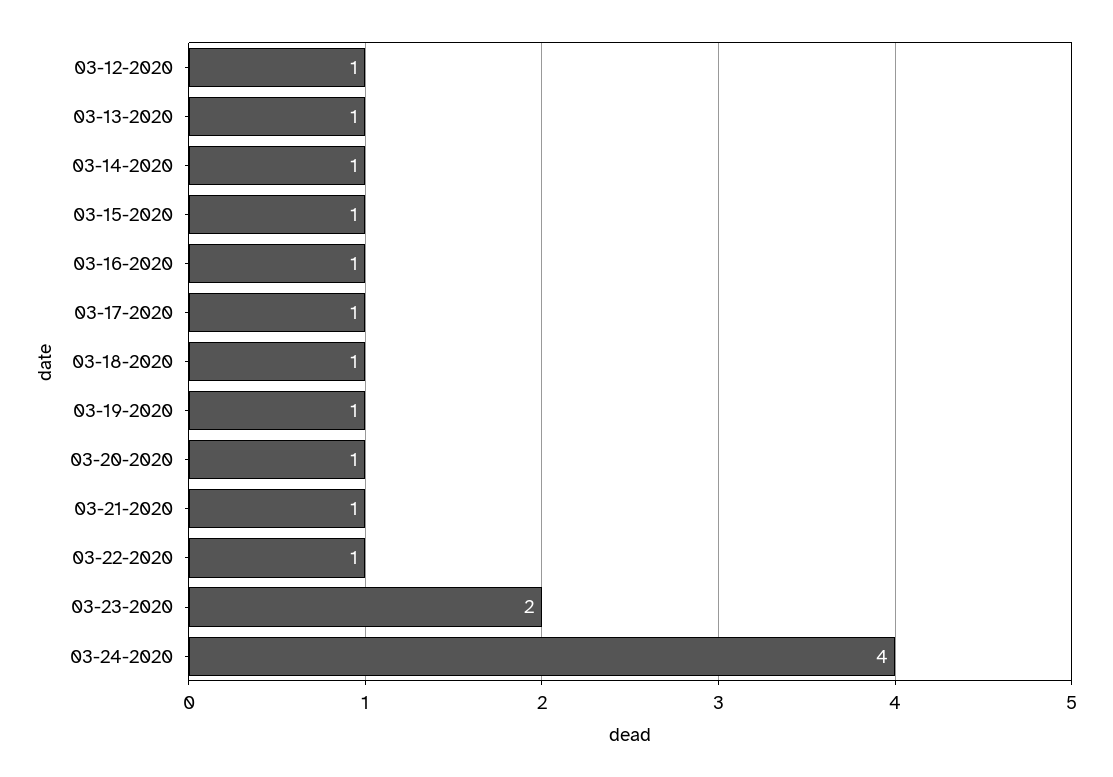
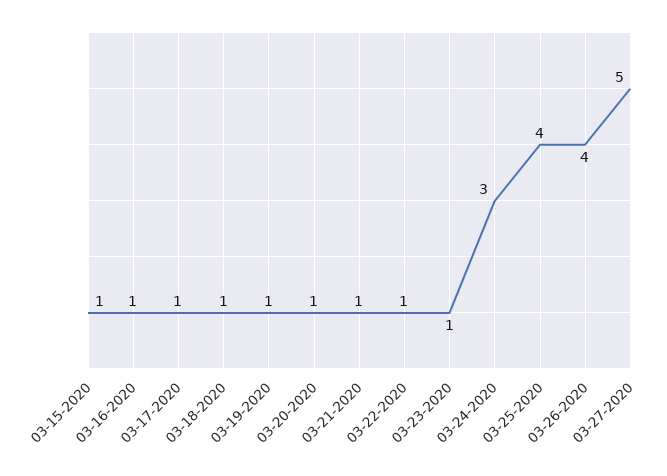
03-12-2020: 1 -> none
03-13-2020: 1 -> none
03-14-2020: 1 -> none
03-23-2020: 2 -> 1
03-24-2020: 4 -> 3
03-25-2020: none -> 4
03-26-2020: none -> 4
03-27-2020: none -> 5

